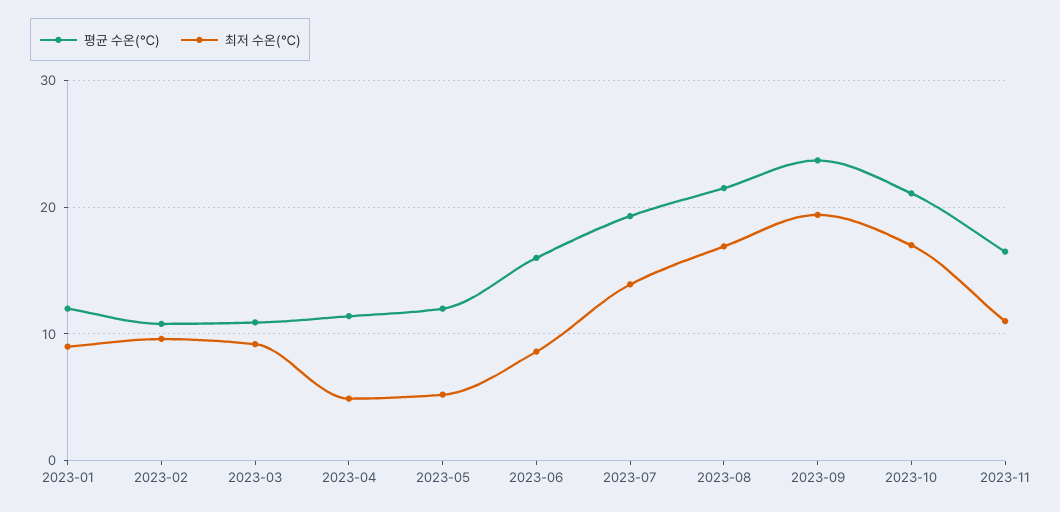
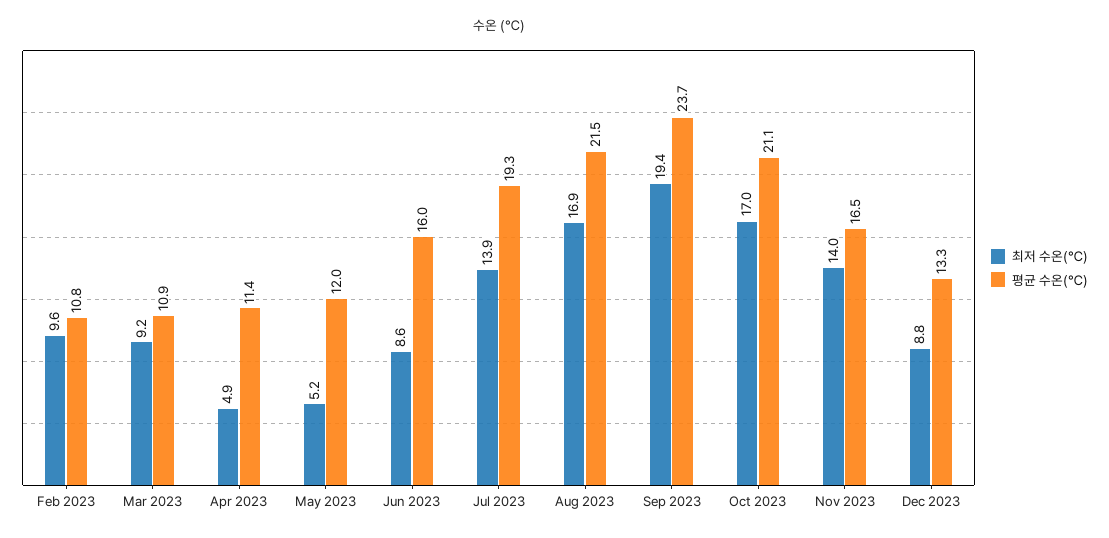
평균 수온(℃), 2023-01: 12 -> none
최저 수온(℃), 2023-01: 9 -> none
최저 수온(℃), 2023-11: 11 -> 14
최저 수온(℃), Dec 2023: none -> 8.8
평균 수온(℃), Dec 2023: none -> 13.3

